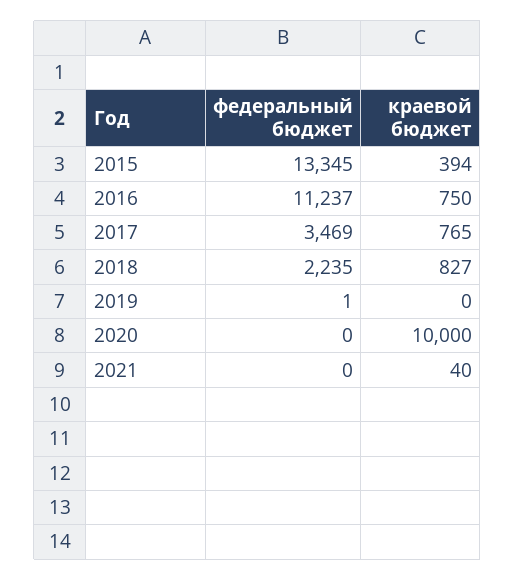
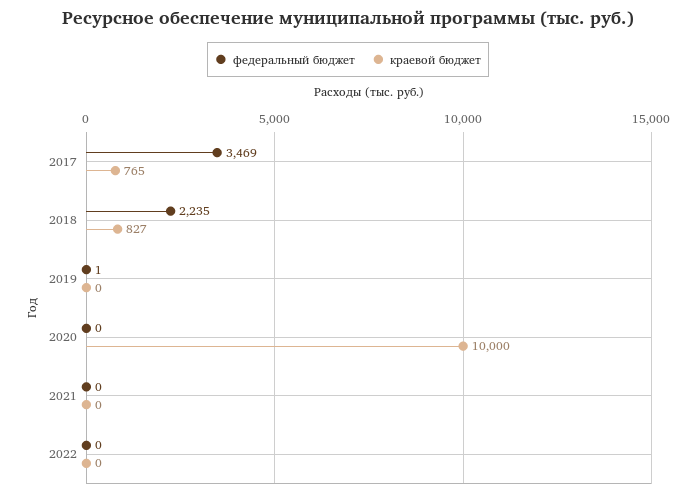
федеральный бюджет, 2015: 13345 -> none
краевой бюджет, 2015: 394 -> none
федеральный бюджет, 2016: 11237 -> none
краевой бюджет, 2016: 750 -> none
краевой бюджет, 2021: 40 -> 0
федеральный бюджет, 2022: none -> 0
краевой бюджет, 2022: none -> 0

